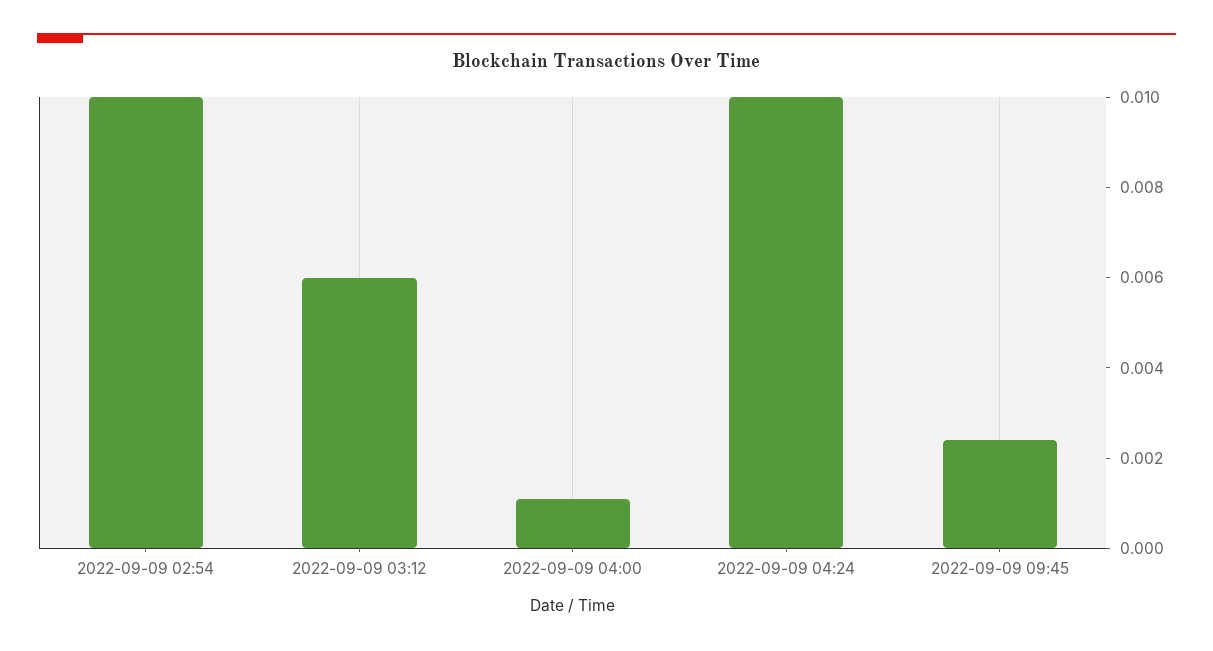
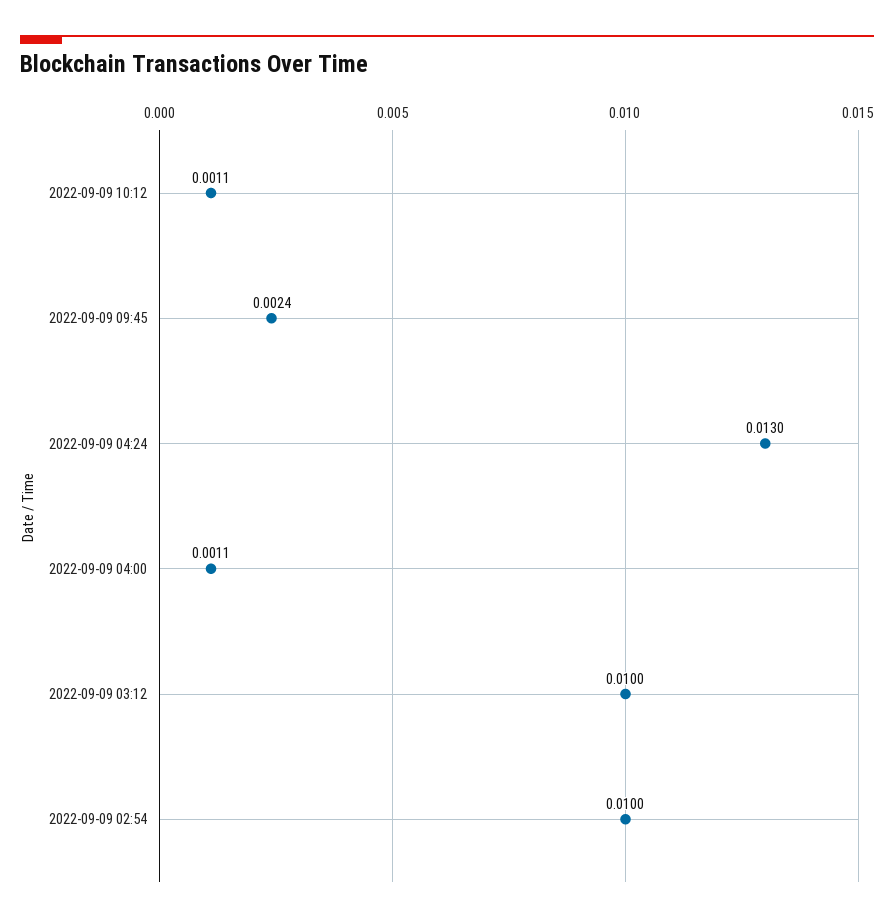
2022-09-09 03:12: 0.006 -> 0.01
2022-09-09 04:24: 0.01 -> 0.013
2022-09-09 10:12: none -> 0.0011

